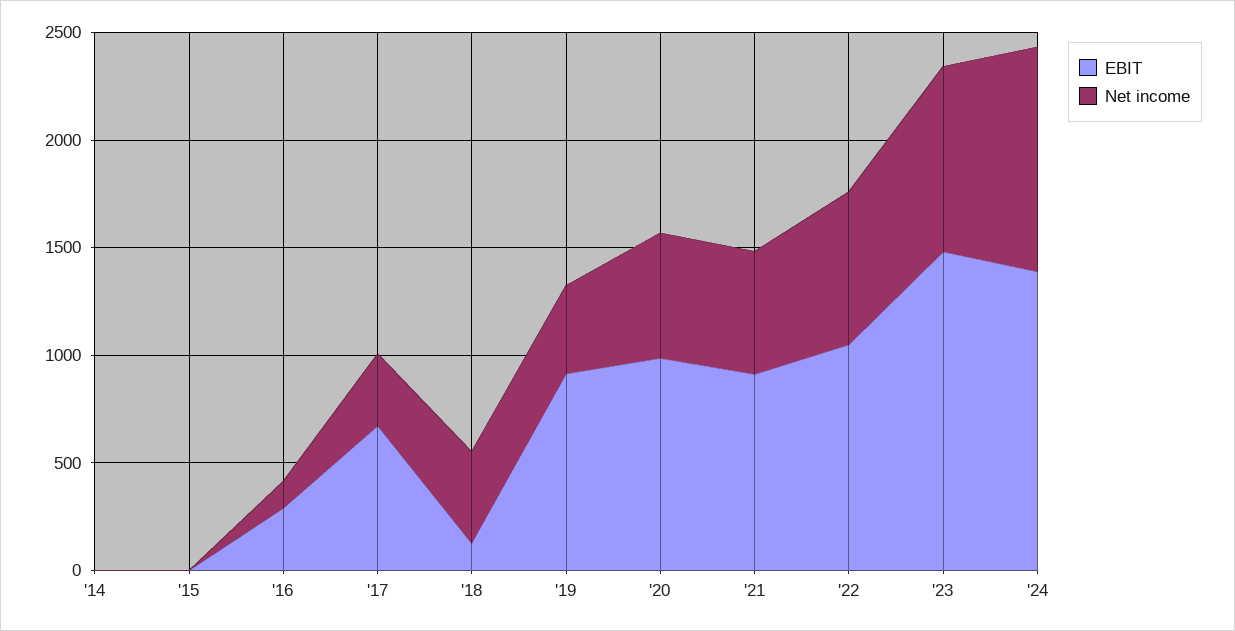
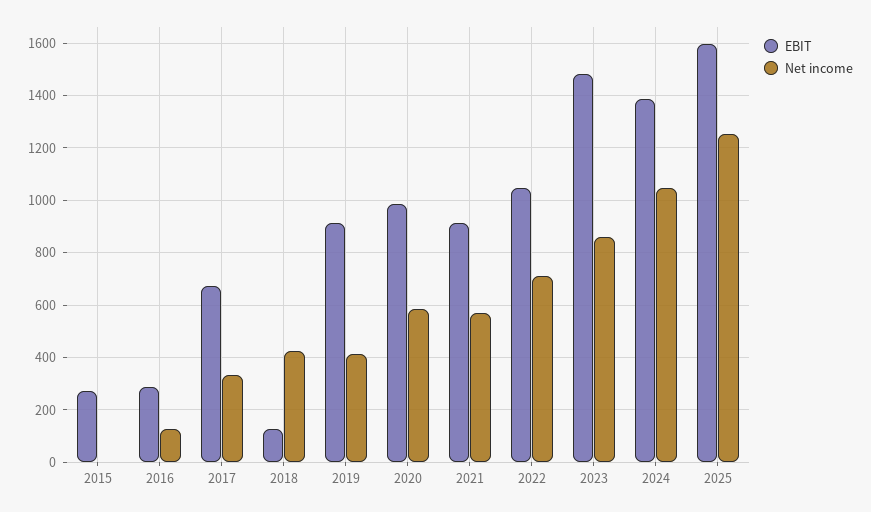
EBIT, '14: 0 -> none
Net income, '14: 0 -> none
EBIT, '15: 0 -> 275
EBIT, 2025: none -> 1600
Net income, 2025: none -> 1250

